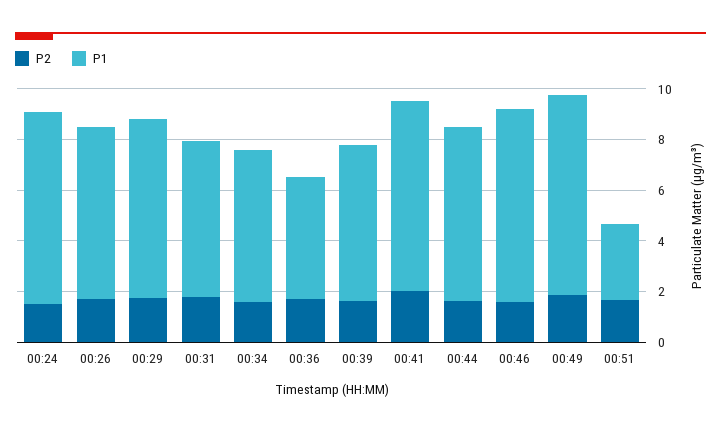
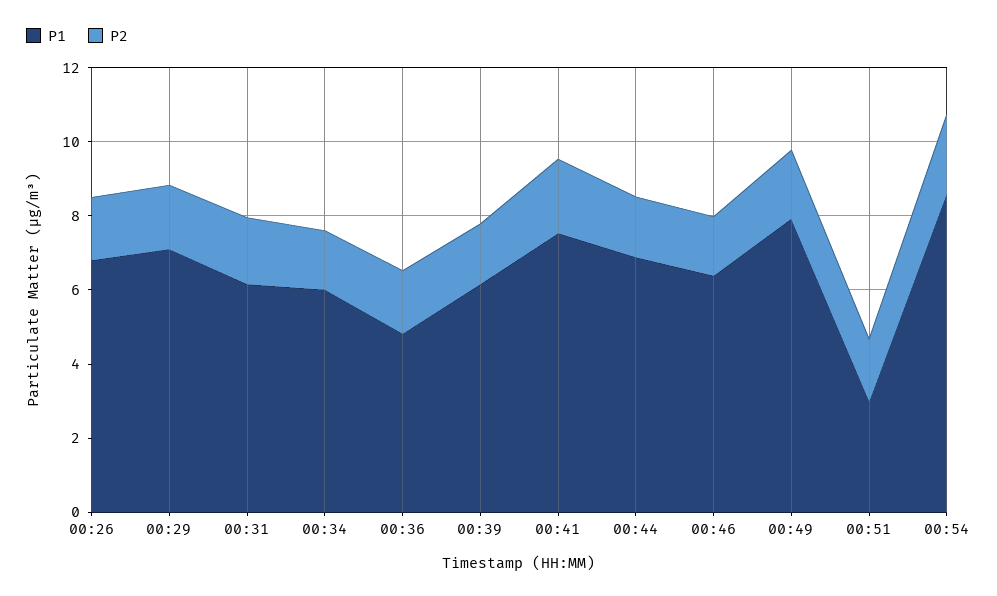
P2, 00:24: 1.5 -> none
P1, 00:24: 7.5 -> none
P1, 00:46: 7.5 -> 6.5
P1, 00:54: none -> 8.5
P2, 00:54: none -> 2

